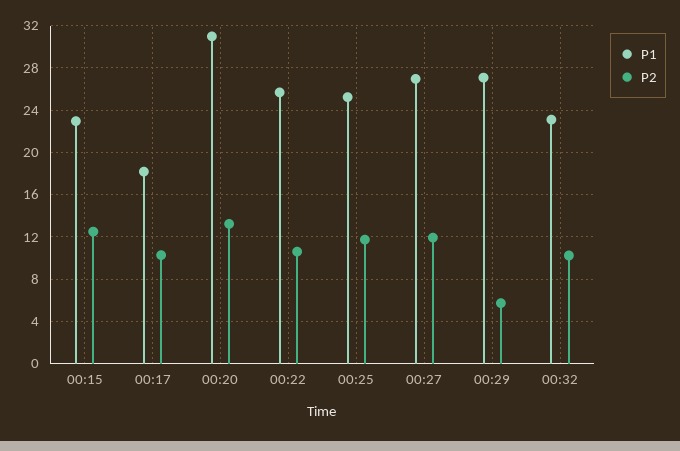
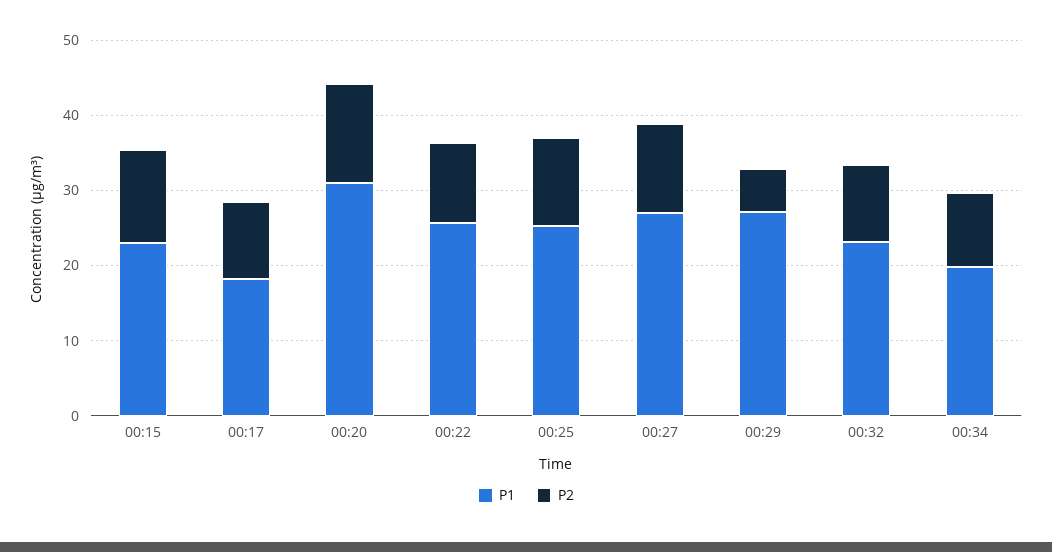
P1, 00:34: none -> 20
P2, 00:34: none -> 10

